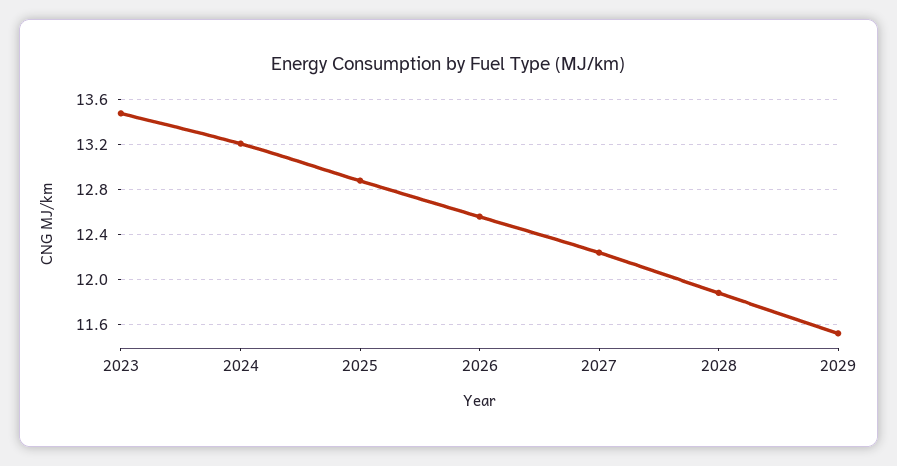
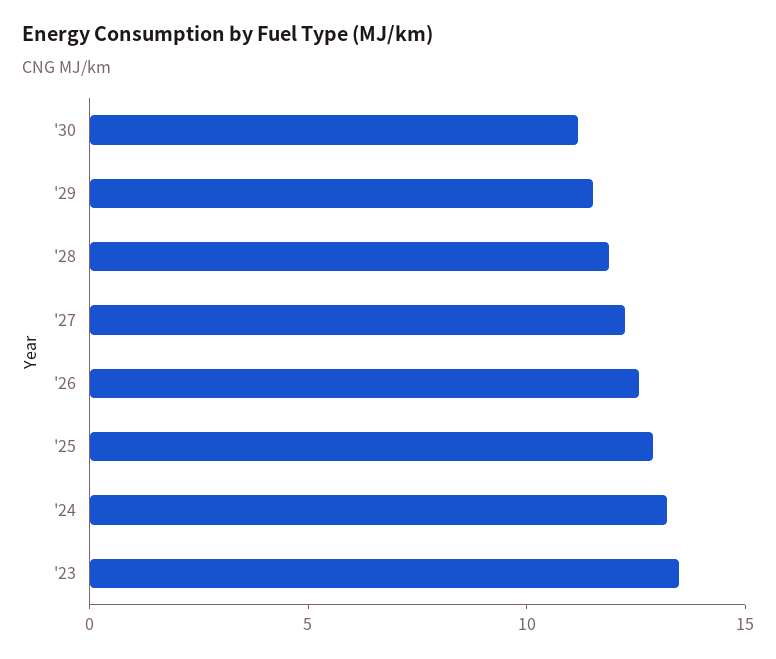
'30: none -> 11

